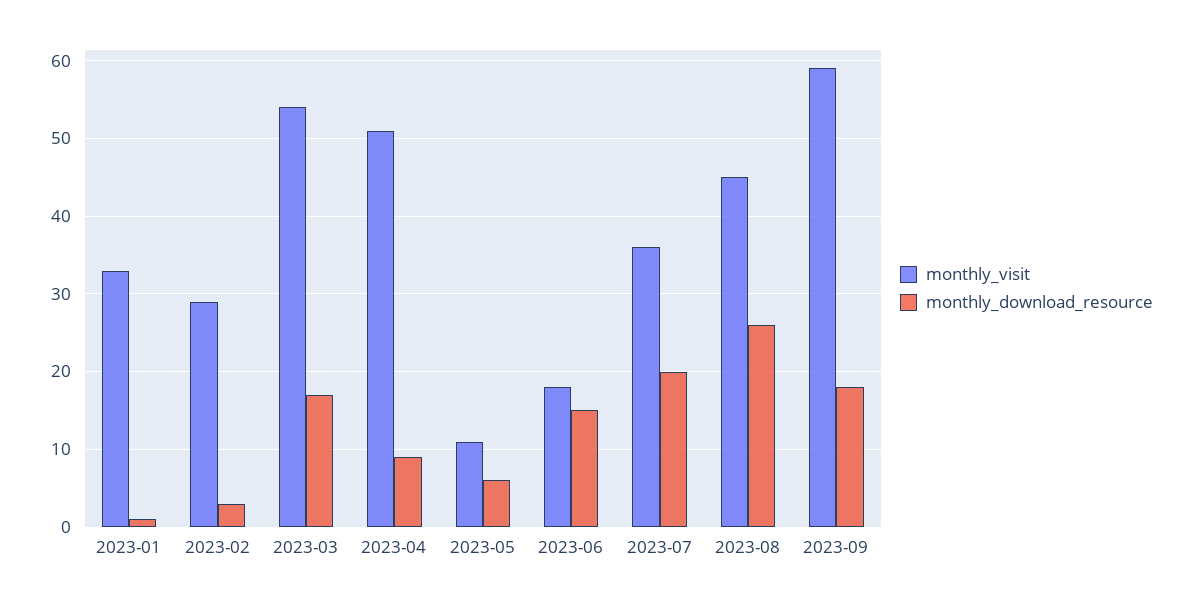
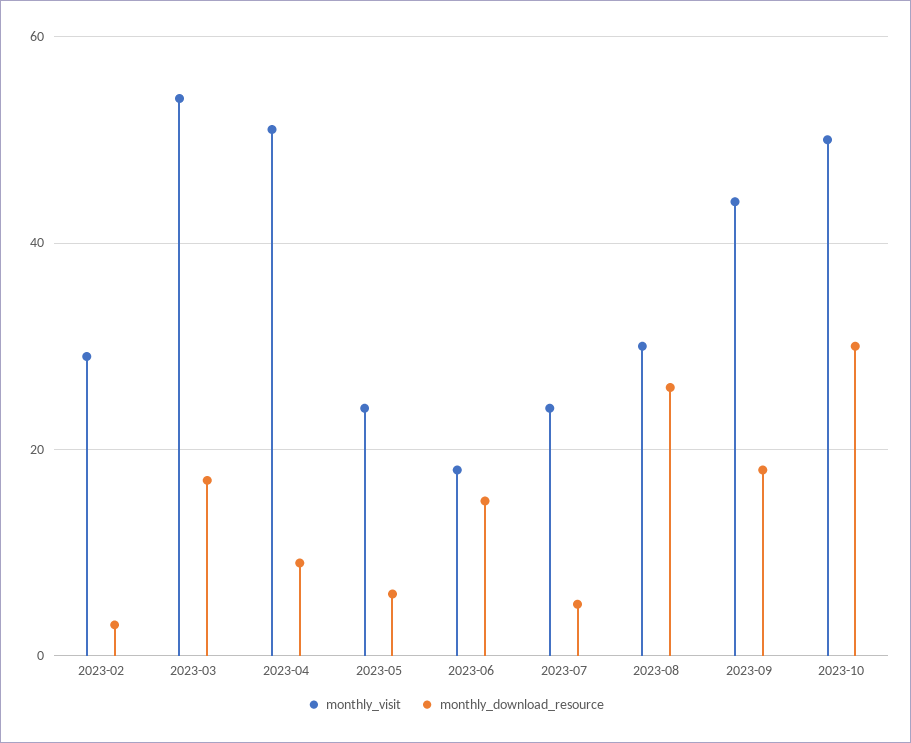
monthly_visit, 2023-01: 33 -> none
monthly_download_resource, 2023-01: 1 -> none
monthly_visit, 2023-05: 11 -> 25
monthly_visit, 2023-07: 36 -> 25
monthly_download_resource, 2023-07: 20 -> 5
monthly_visit, 2023-08: 45 -> 30
monthly_visit, 2023-09: 59 -> 45
monthly_visit, 2023-10: none -> 50
monthly_download_resource, 2023-10: none -> 30

